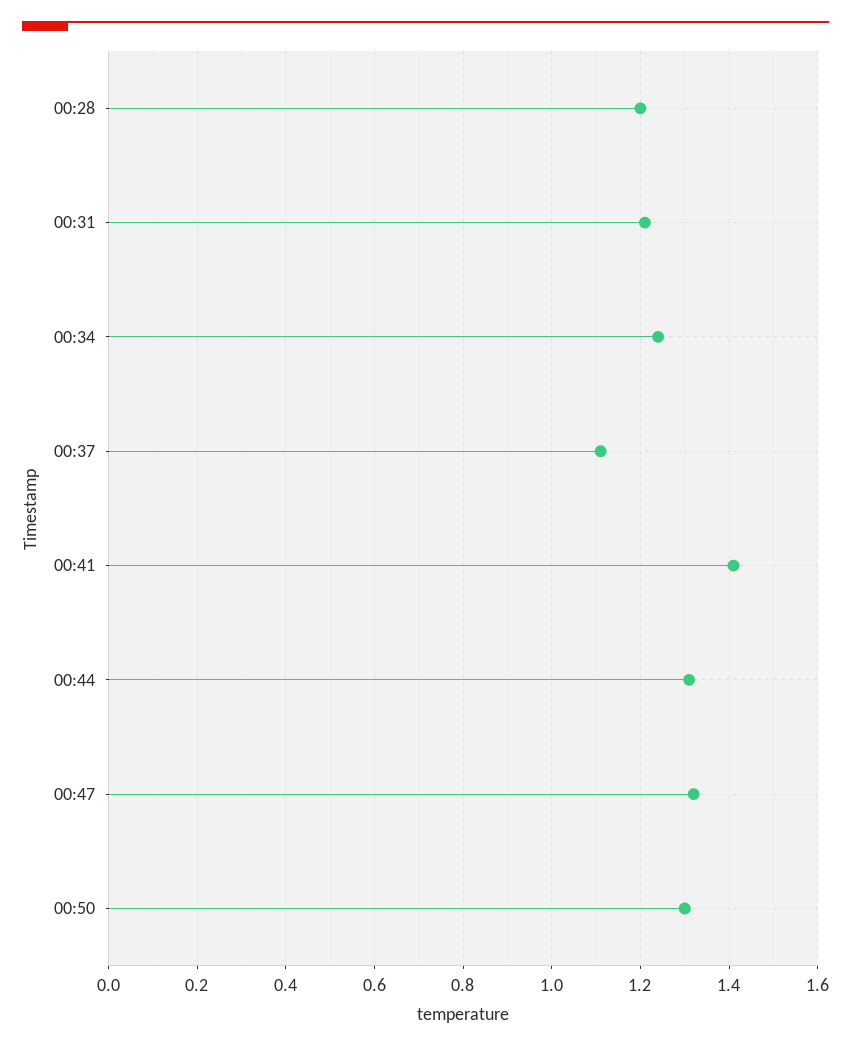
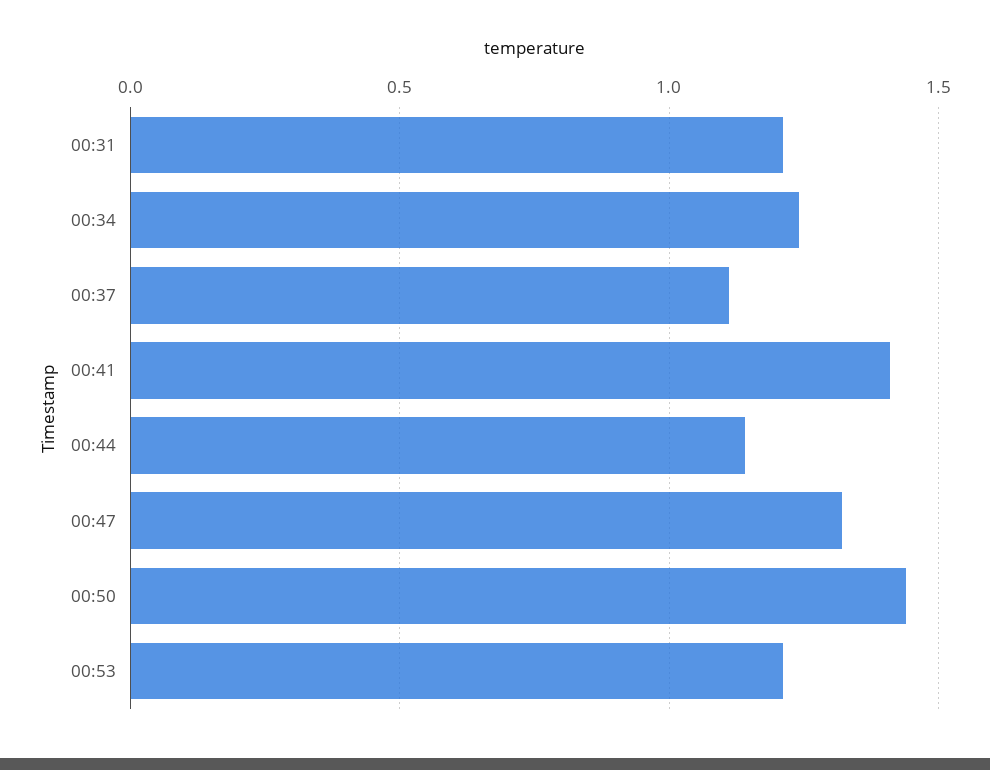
00:28: 1.2 -> none
00:44: 1.3 -> 1.15
00:50: 1.3 -> 1.45
00:53: none -> 1.2

